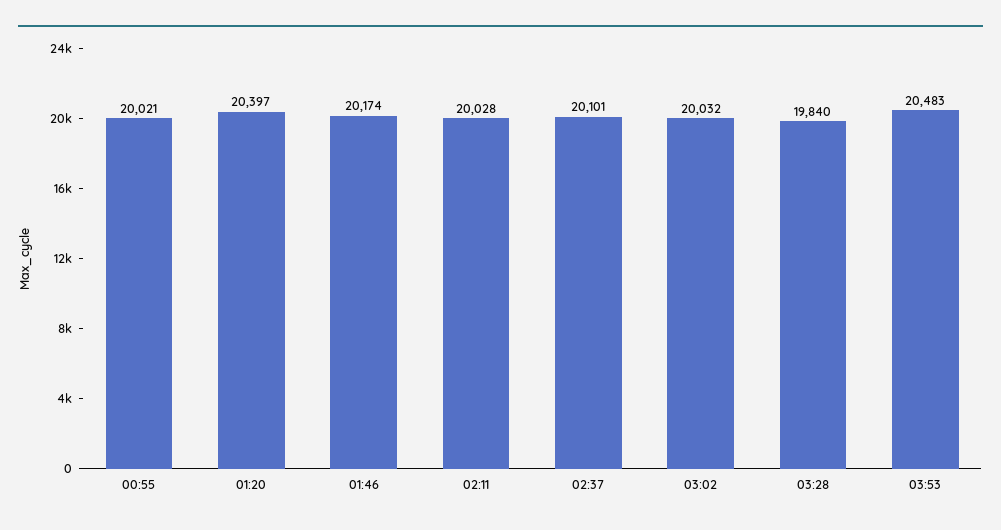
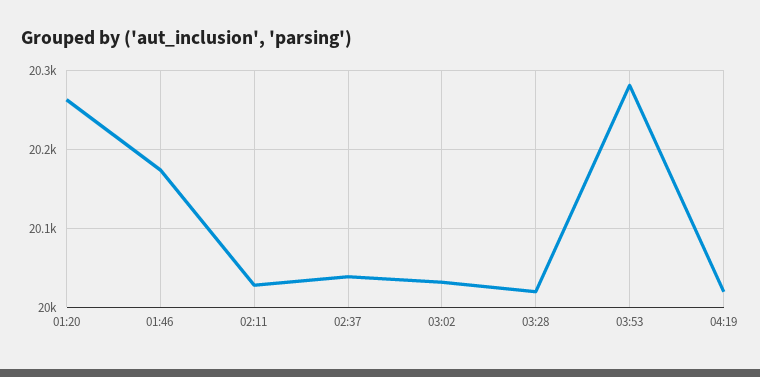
00:55: 20021 -> none
01:20: 20397 -> 20260
02:37: 20101 -> 20040
03:28: 19840 -> 20020
03:53: 20483 -> 20280
04:19: none -> 20020

